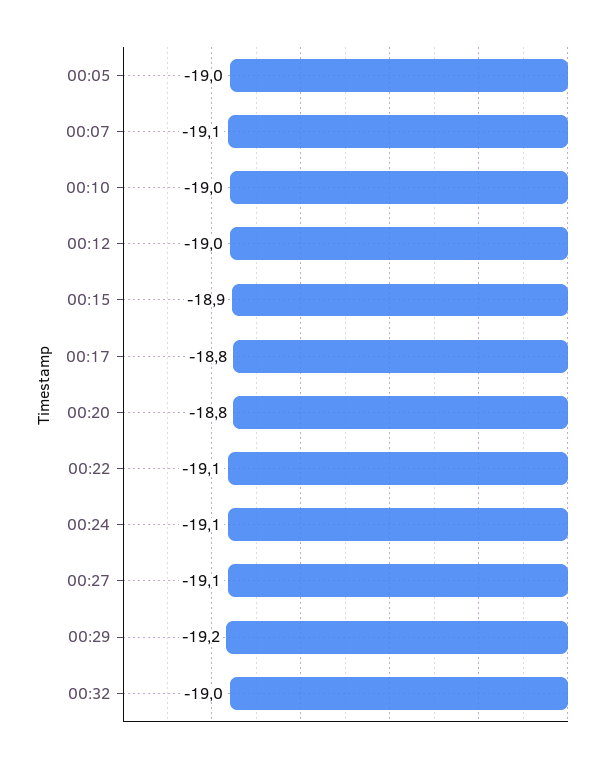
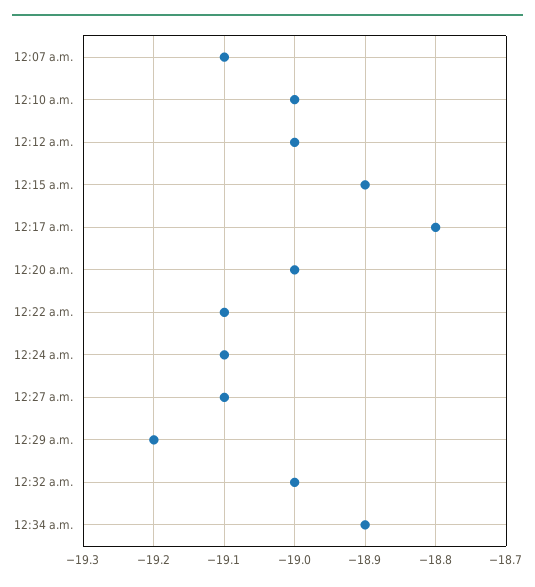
00:05: -19 -> none
00:20: -18.8 -> -19
12:34 a.m.: none -> -18.9

